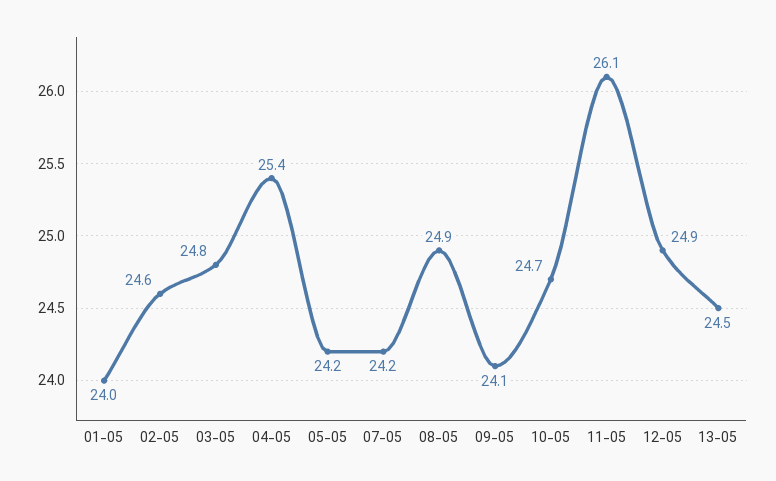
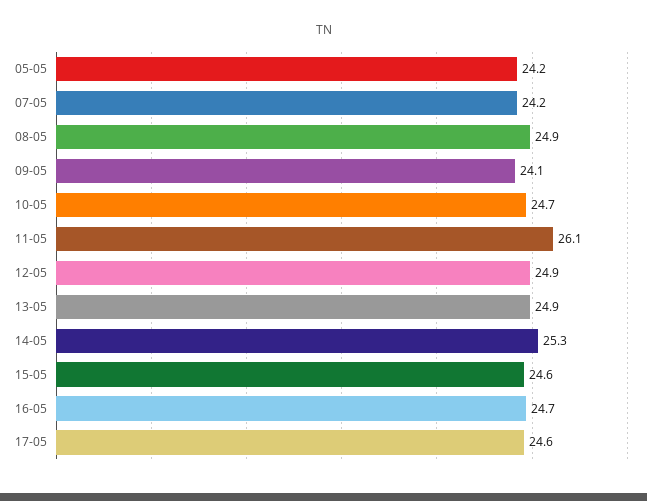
01-05: 24 -> none
02-05: 24.6 -> none
03-05: 24.8 -> none
04-05: 25.4 -> none
13-05: 24.5 -> 24.9
14-05: none -> 25.3
15-05: none -> 24.6
16-05: none -> 24.7
17-05: none -> 24.6

